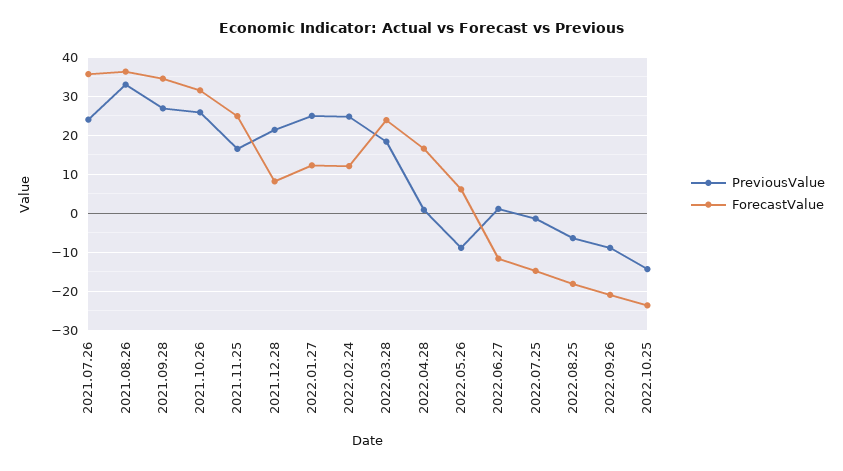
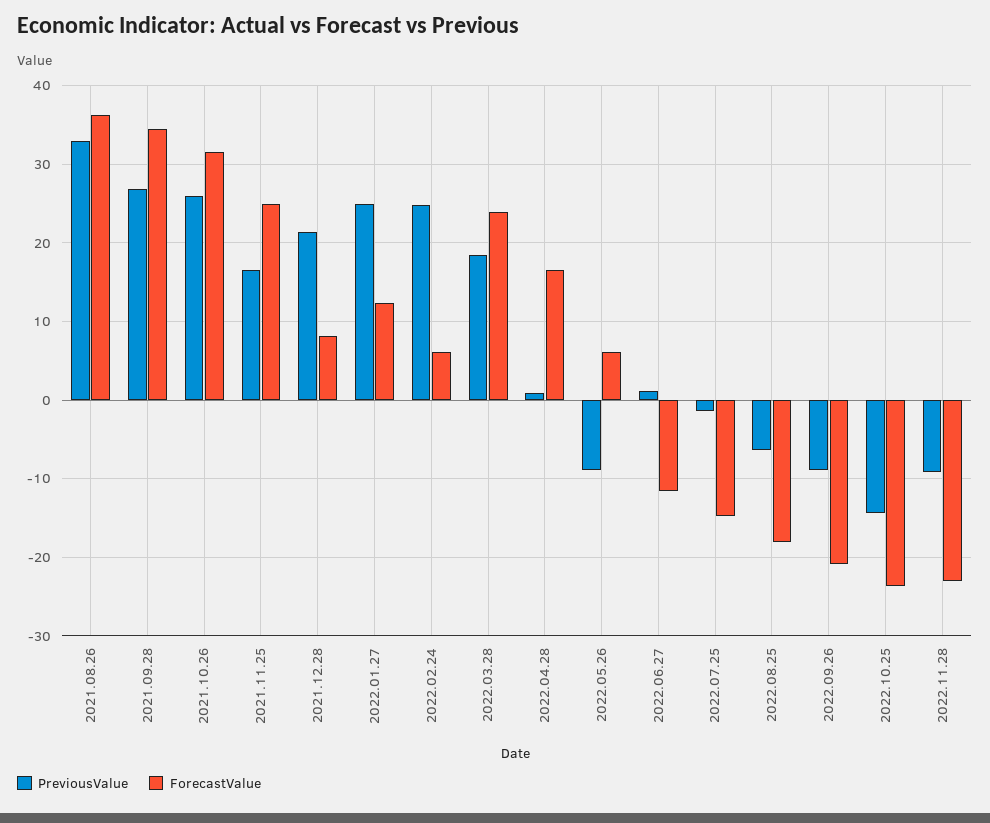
PreviousValue, 2021.07.26: 24 -> none
ForecastValue, 2021.07.26: 36 -> none
ForecastValue, 2022.02.24: 12 -> 6
PreviousValue, 2022.11.28: none -> -9
ForecastValue, 2022.11.28: none -> -23

